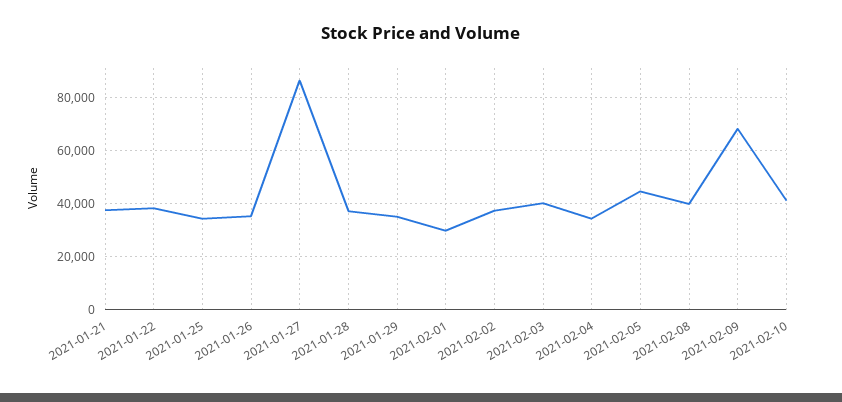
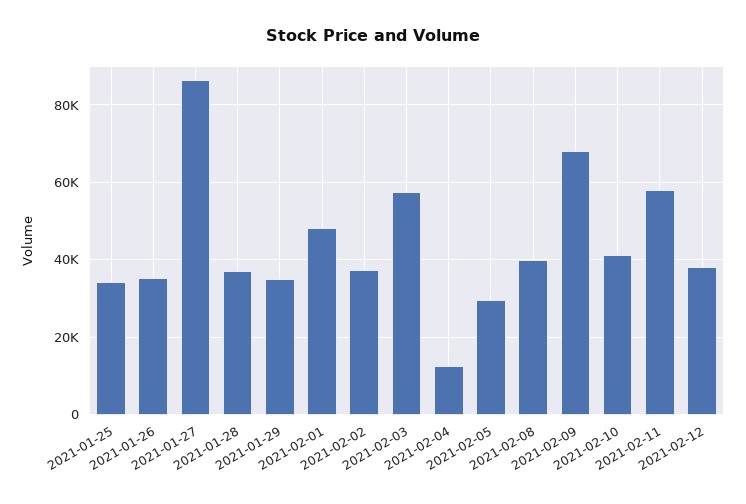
2021-01-21: 37500 -> none
2021-01-22: 37500 -> none
2021-02-01: 30000 -> 48000
2021-02-03: 40000 -> 58000
2021-02-04: 35000 -> 12000
2021-02-05: 45000 -> 30000
2021-02-11: none -> 58000
2021-02-12: none -> 38000

